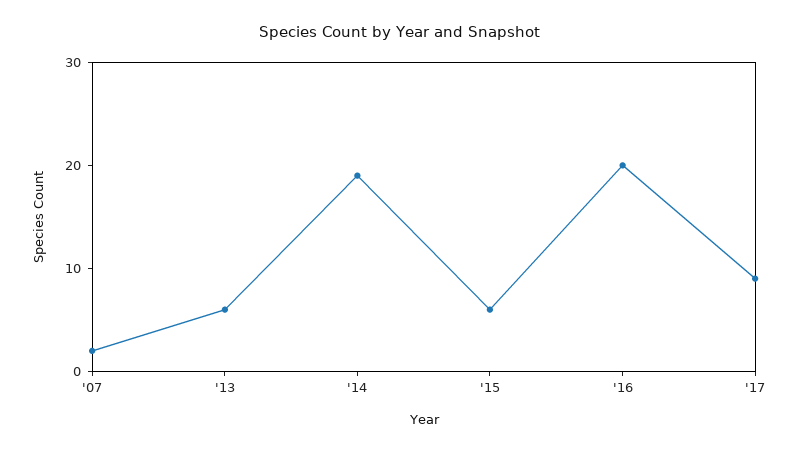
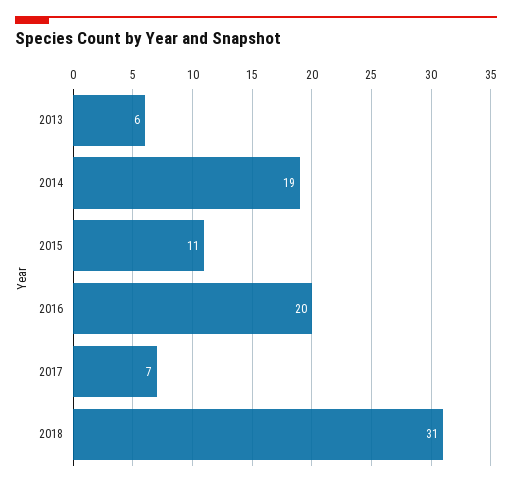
'07: 2 -> none
'15: 6 -> 11
'17: 9 -> 7
2018: none -> 31

